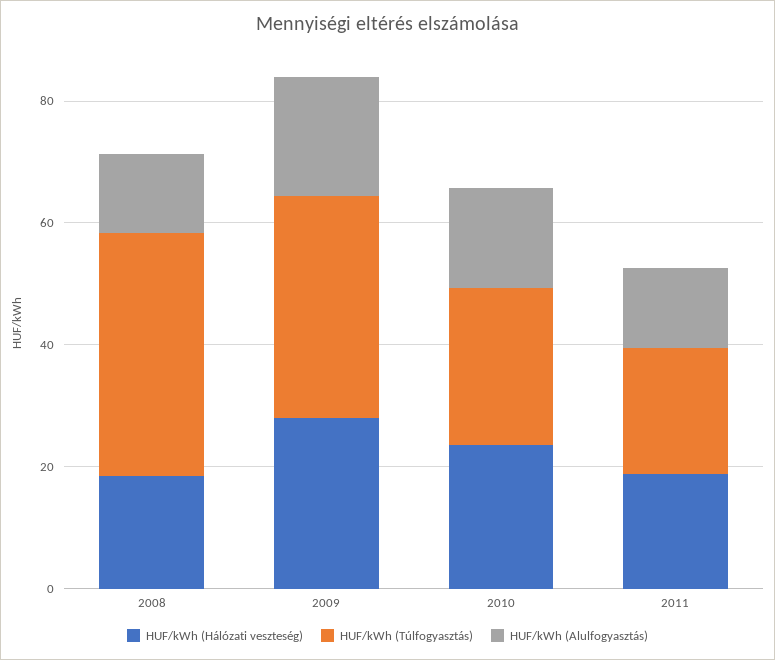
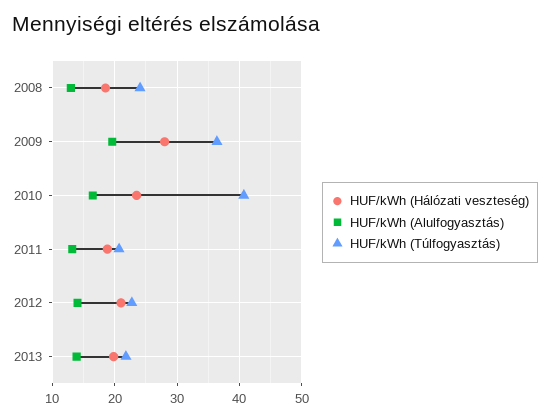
HUF/kWh (Túlfogyasztás), 2008: 40 -> 24
HUF/kWh (Túlfogyasztás), 2010: 25 -> 41
HUF/kWh (Hálózati veszteség), 2012: none -> 21
HUF/kWh (Alulfogyasztás), 2012: none -> 14
HUF/kWh (Túlfogyasztás), 2012: none -> 23
HUF/kWh (Hálózati veszteség), 2013: none -> 20
HUF/kWh (Alulfogyasztás), 2013: none -> 14
HUF/kWh (Túlfogyasztás), 2013: none -> 22

